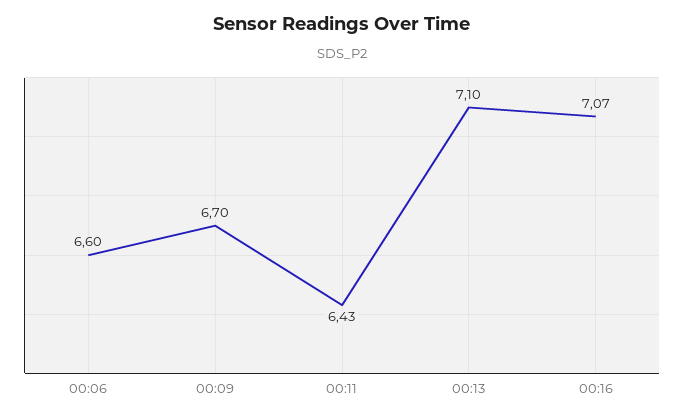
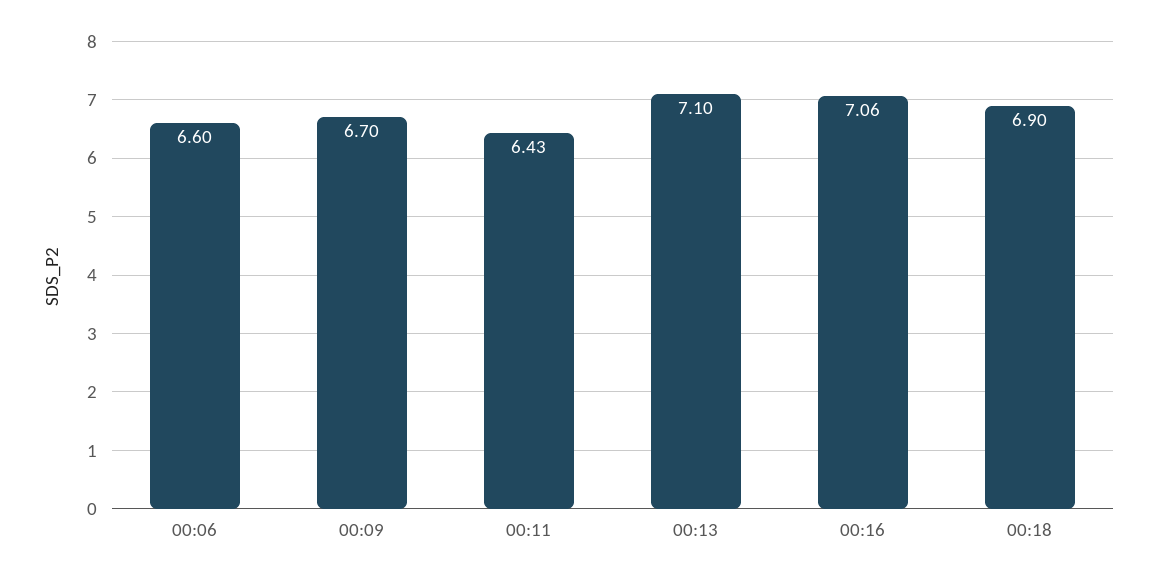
00:16: 7.07 -> 7.06
00:18: none -> 6.9

